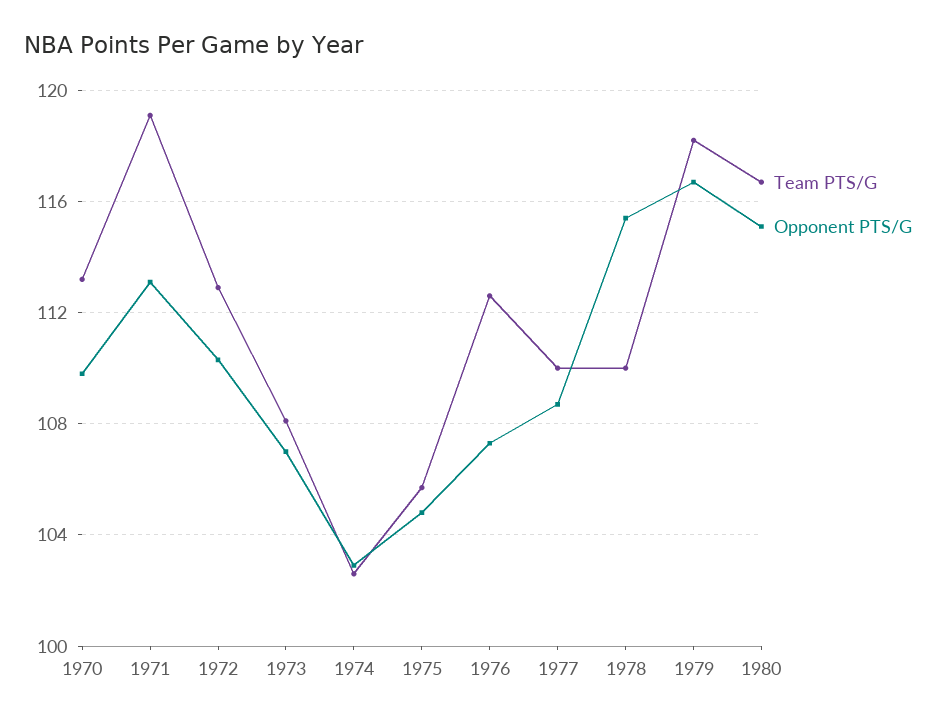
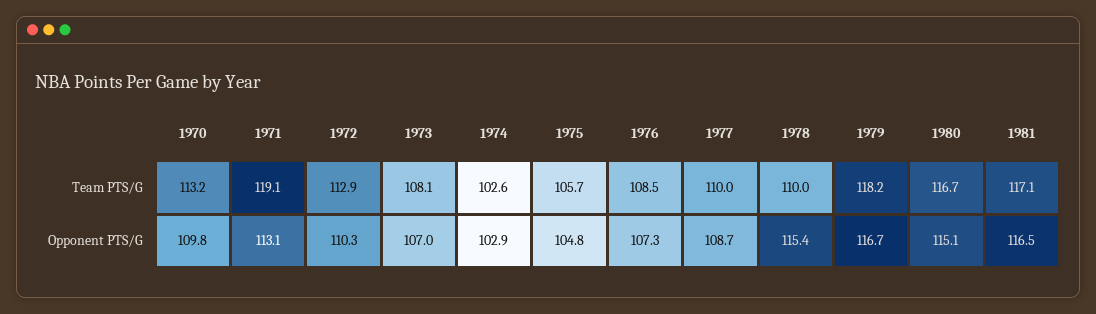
Team PTS/G, 1976: 112.5 -> 108.5
Team PTS/G, 1981: none -> 117.1
Opponent PTS/G, 1981: none -> 116.5

